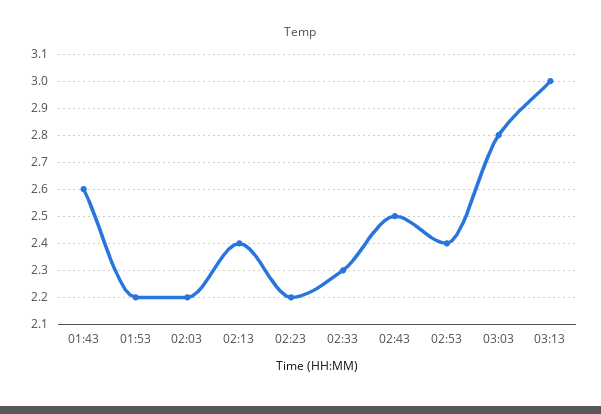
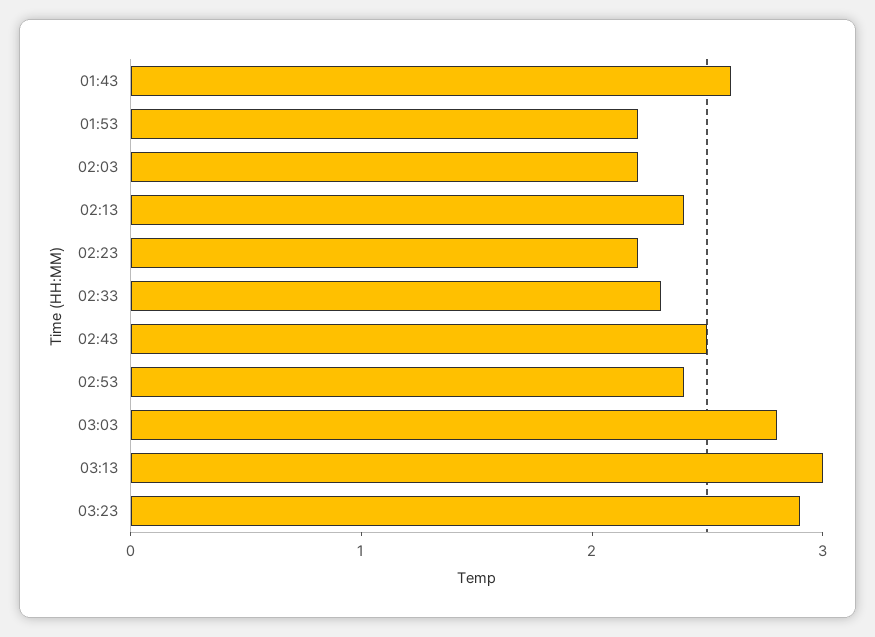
03:23: none -> 2.9

